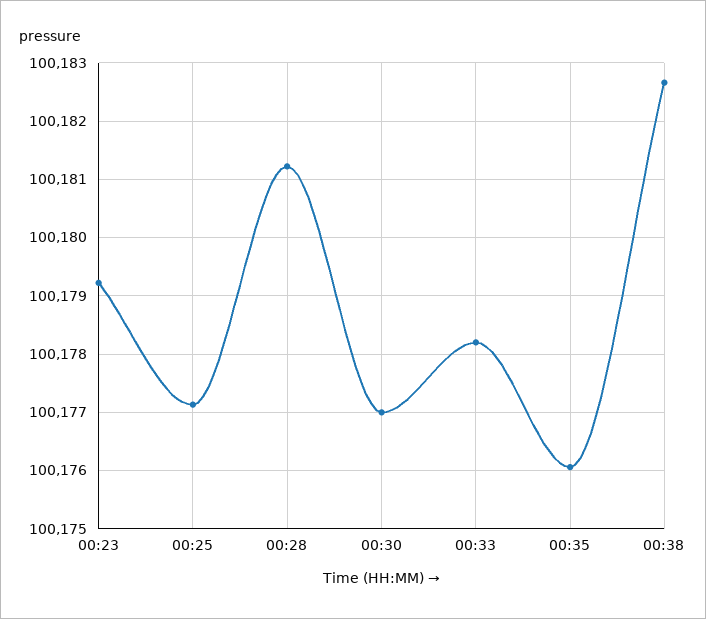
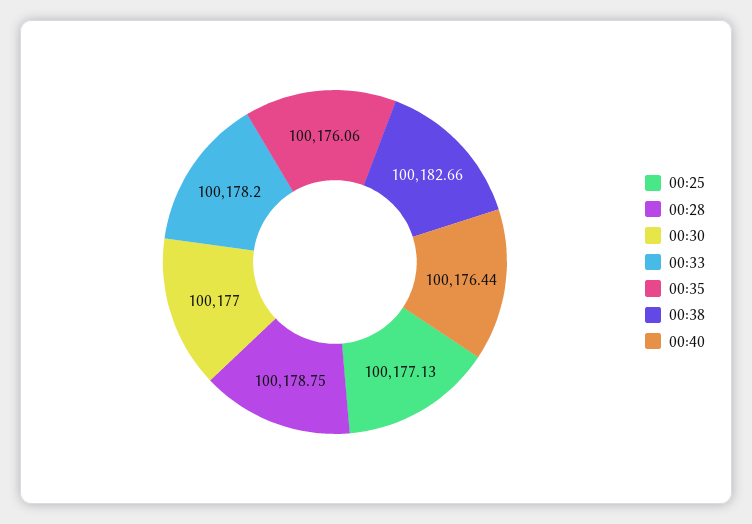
00:23: 100179.2 -> none
00:28: 100181.2 -> 100178.75
00:40: none -> 100176.44

